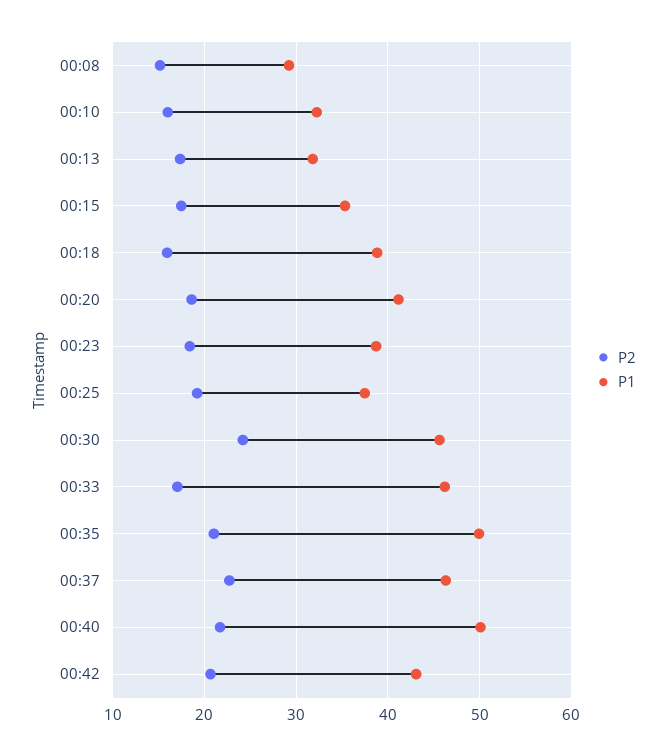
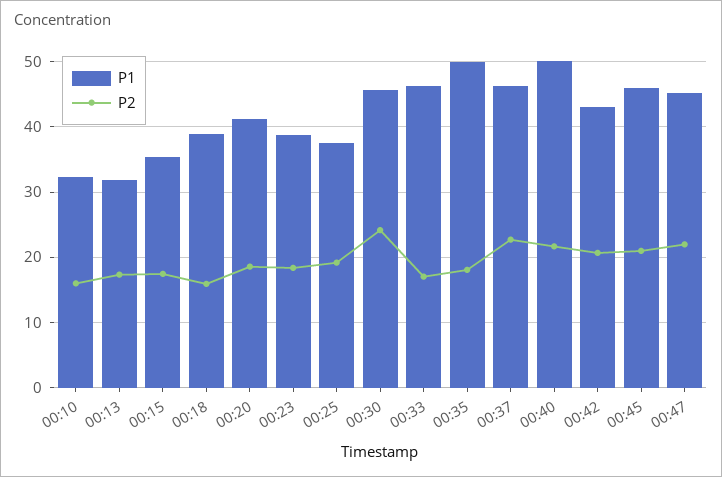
P2, 00:08: 15 -> none
P1, 00:08: 29 -> none
P2, 00:35: 21 -> 18
P1, 00:45: none -> 46
P2, 00:45: none -> 21
P1, 00:47: none -> 45
P2, 00:47: none -> 22

